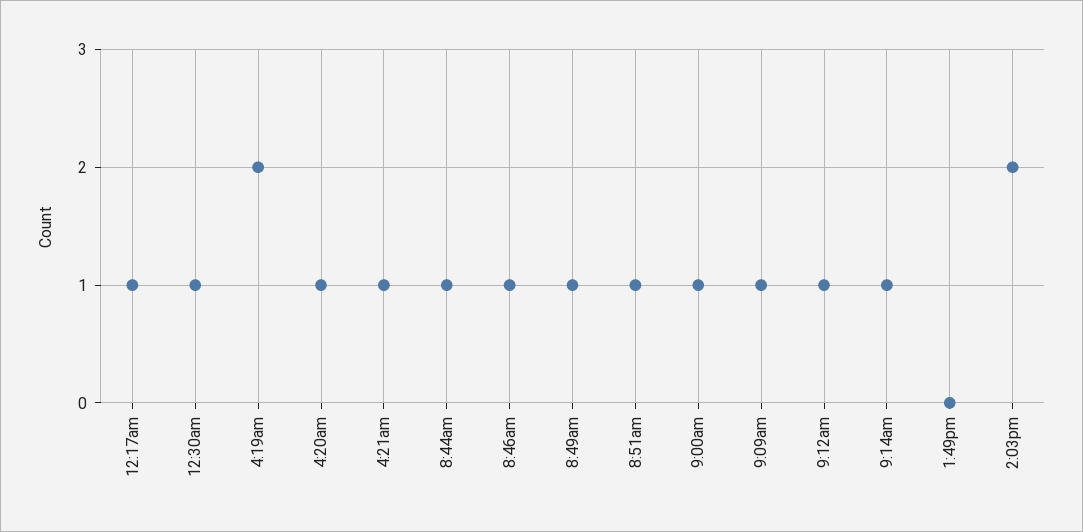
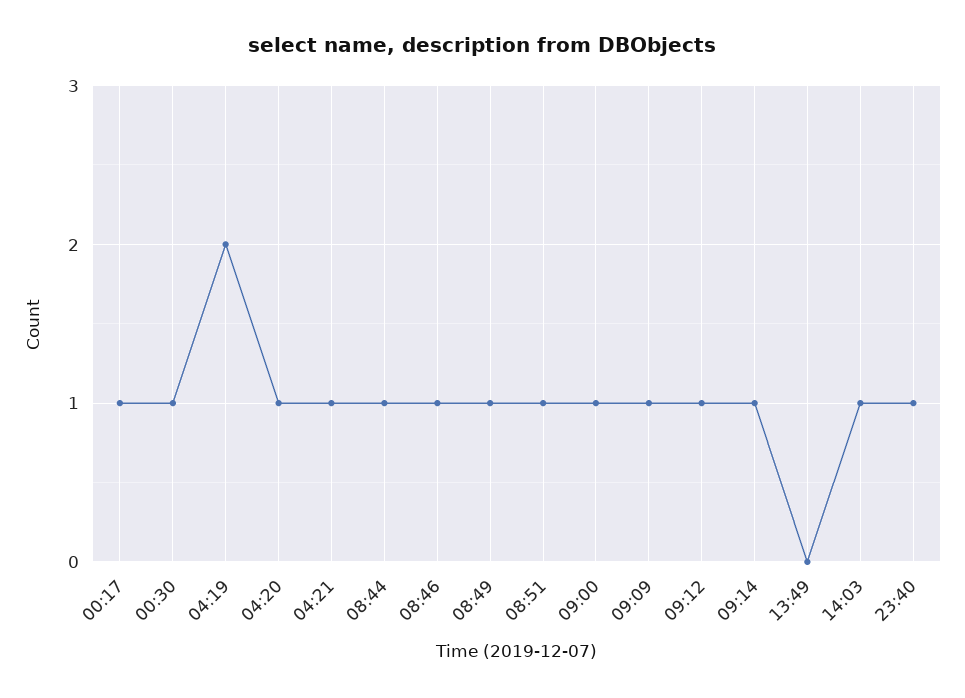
2:03pm: 2 -> 1
23:40: none -> 1

